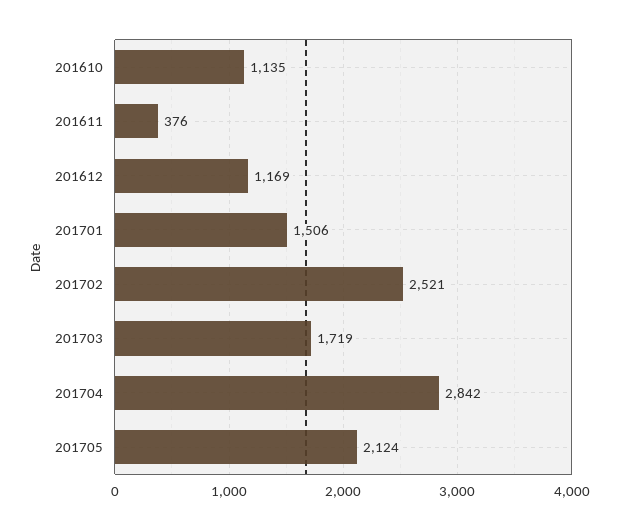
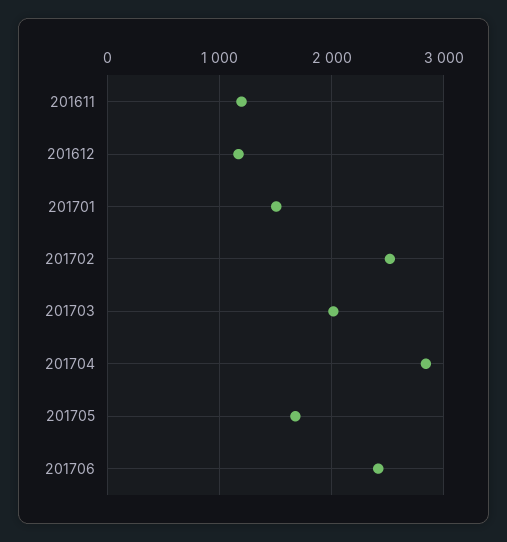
201610: 1135 -> none
201611: 376 -> 1200
201703: 1719 -> 2000
201705: 2124 -> 1700
201706: none -> 2400

